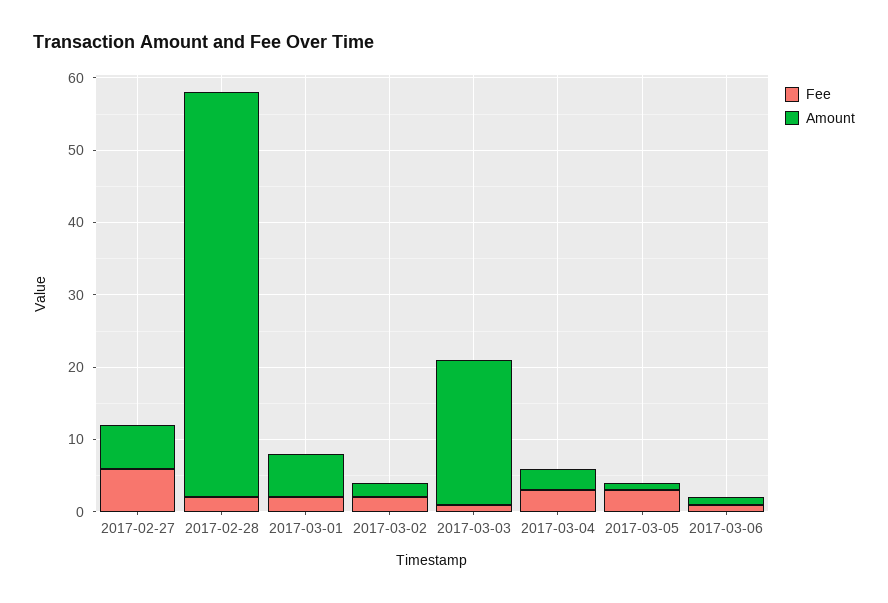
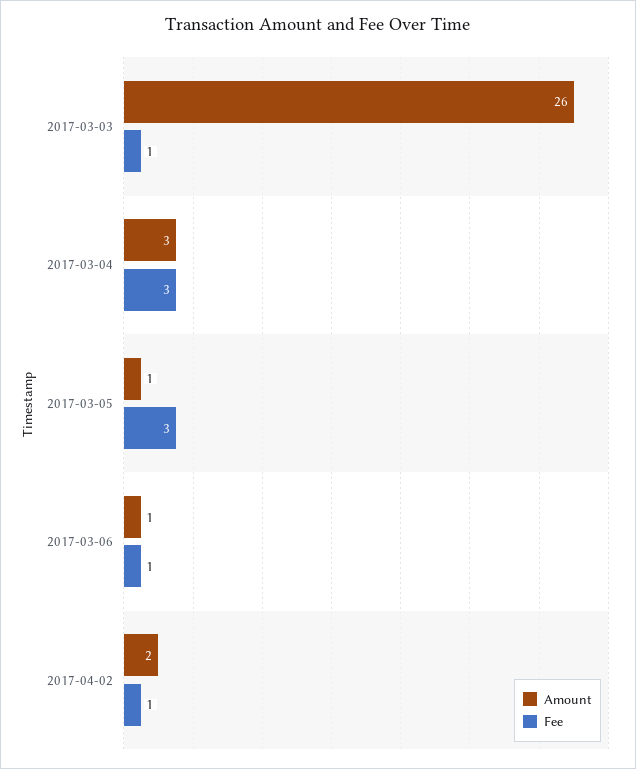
Fee, 2017-02-27: 6 -> none
Amount, 2017-02-27: 6 -> none
Fee, 2017-02-28: 2 -> none
Amount, 2017-02-28: 56 -> none
Fee, 2017-03-01: 2 -> none
Amount, 2017-03-01: 6 -> none
Fee, 2017-03-02: 2 -> none
Amount, 2017-03-02: 2 -> none
Amount, 2017-03-03: 20 -> 26
Amount, 2017-04-02: none -> 2
Fee, 2017-04-02: none -> 1

